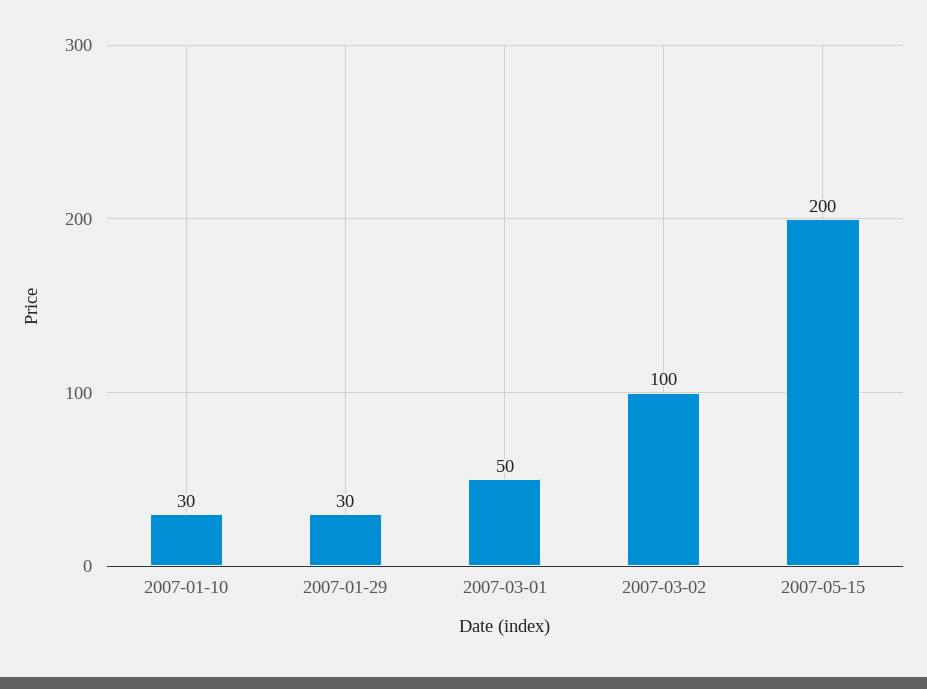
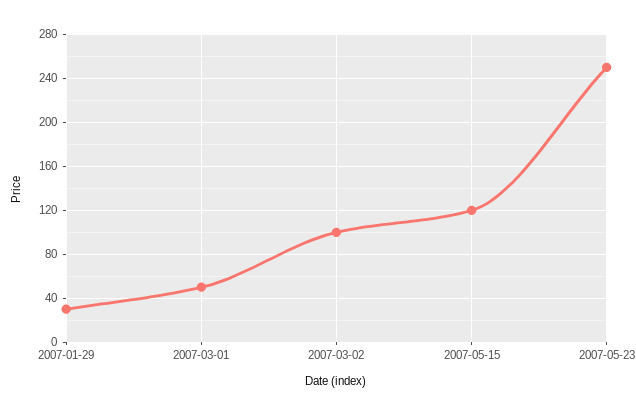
2007-01-10: 30 -> none
2007-05-15: 200 -> 120
2007-05-23: none -> 250

